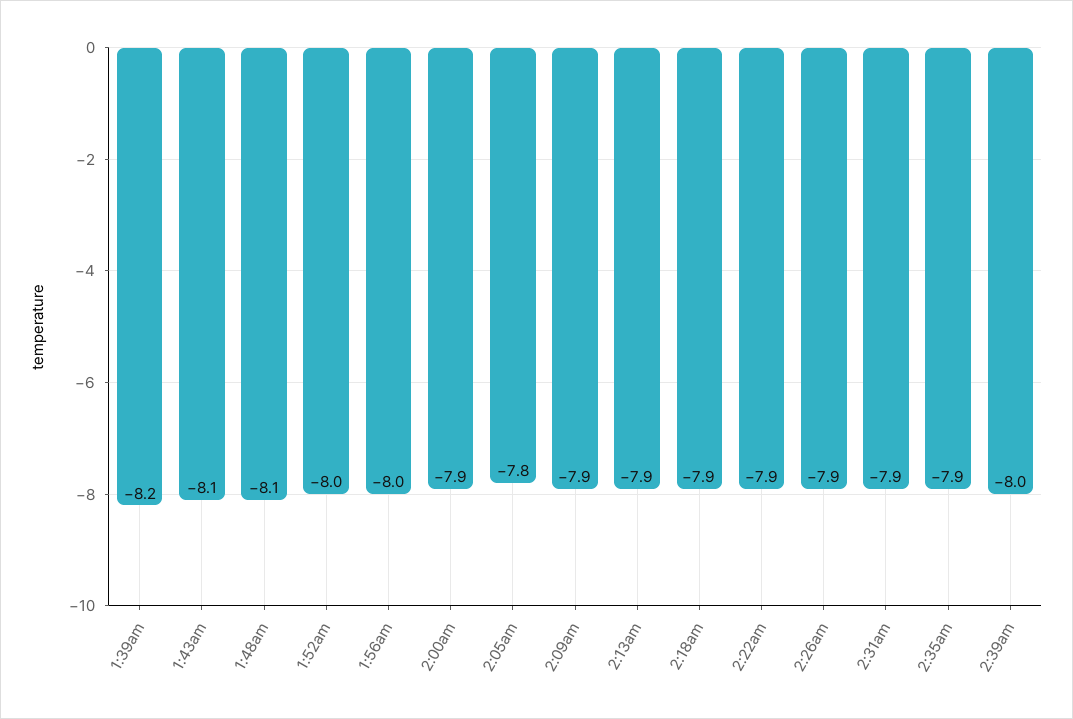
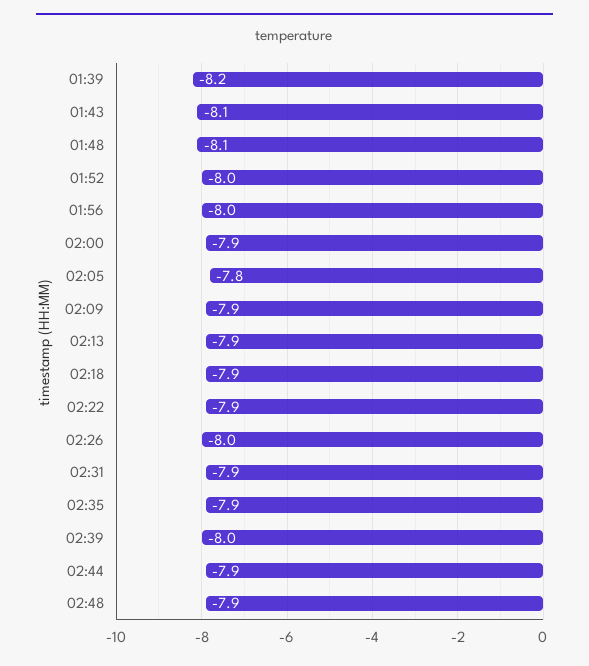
2:26am: -7.9 -> -8
02:44: none -> -7.9
02:48: none -> -7.9

